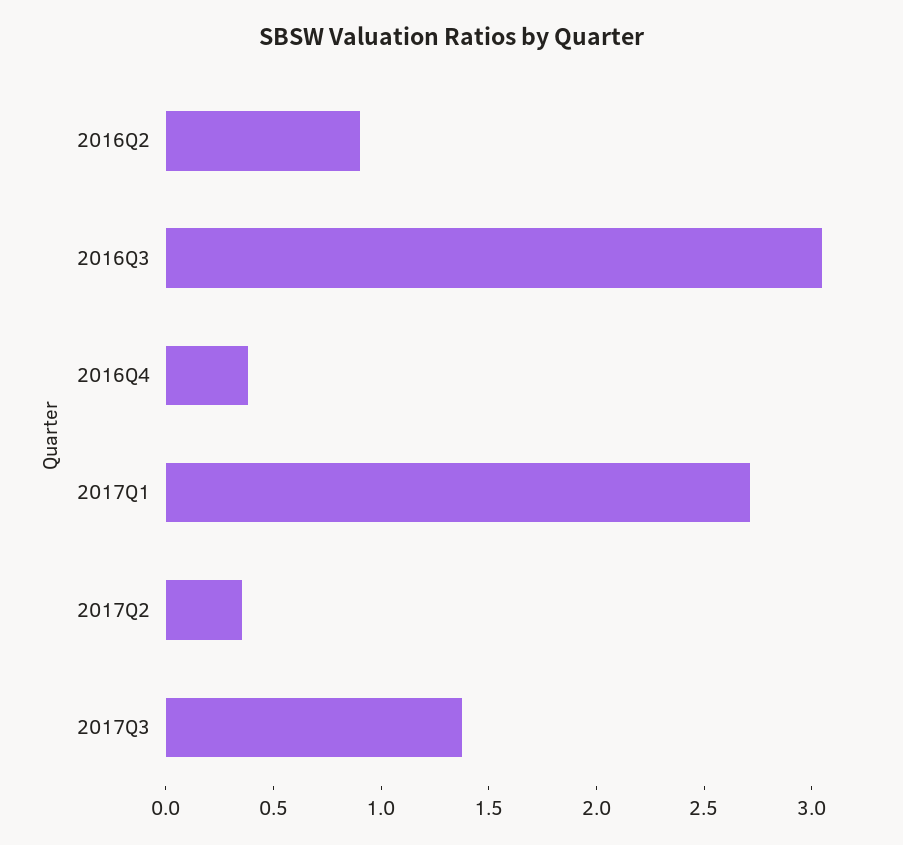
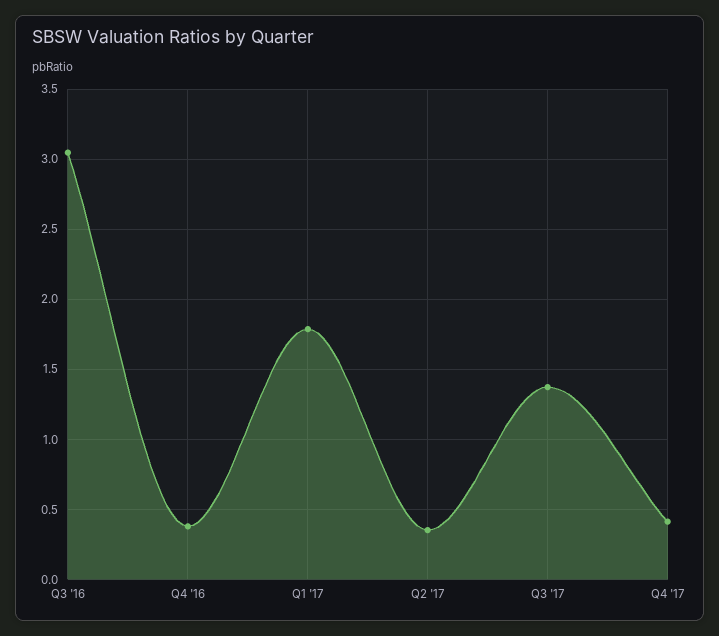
2016Q2: 0.9 -> none
2017Q1: 2.7 -> 1.8
Q4 '17: none -> 0.4

